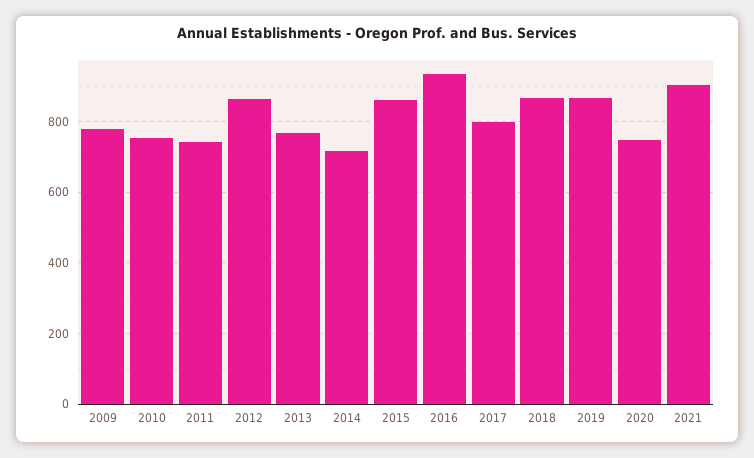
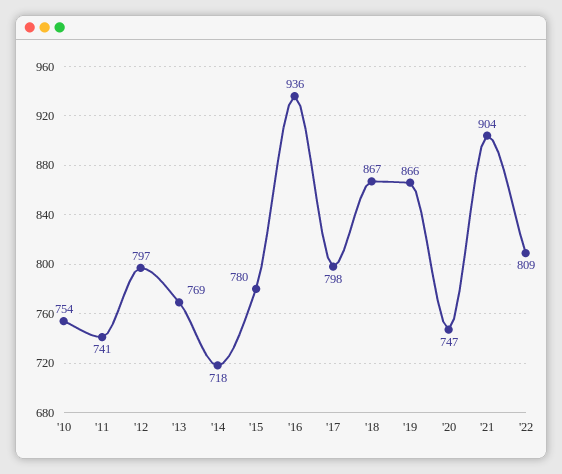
2009: 780 -> none
2012: 860 -> 797
2015: 860 -> 780
'22: none -> 809

